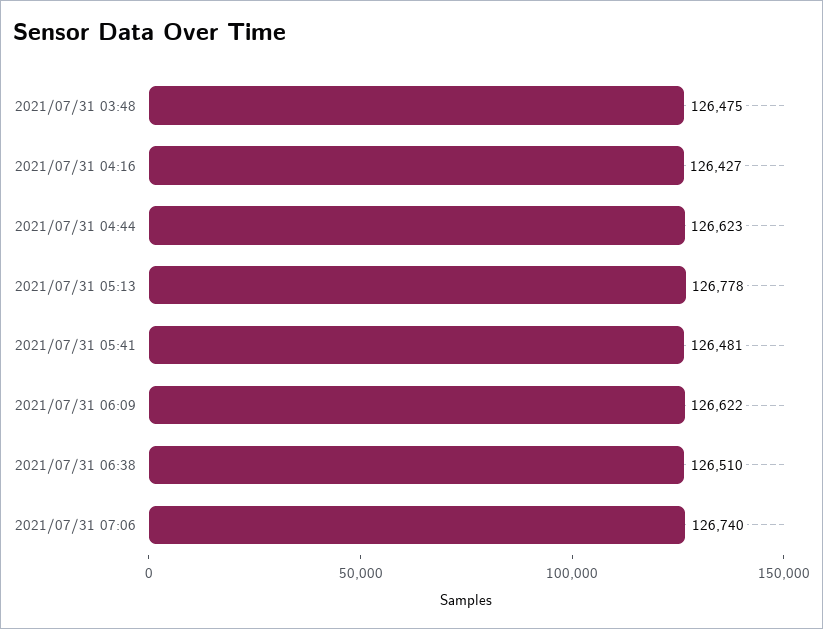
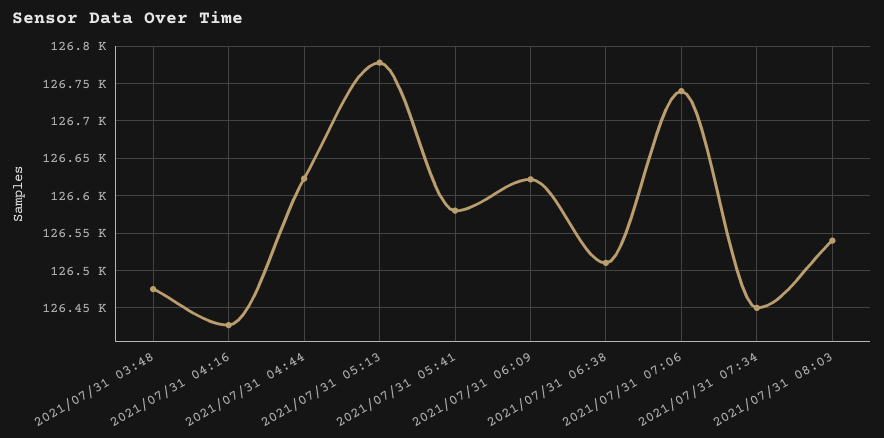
2021/07/31 05:41: 126481 -> 126580
2021/07/31 07:34: none -> 126450
2021/07/31 08:03: none -> 126540

